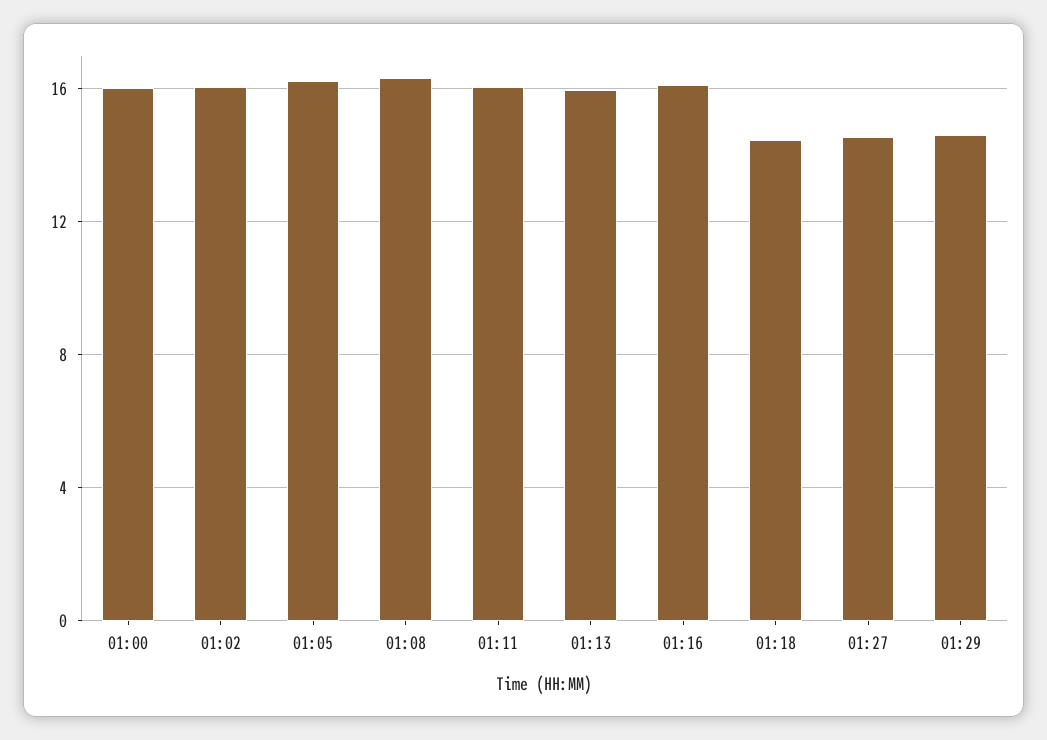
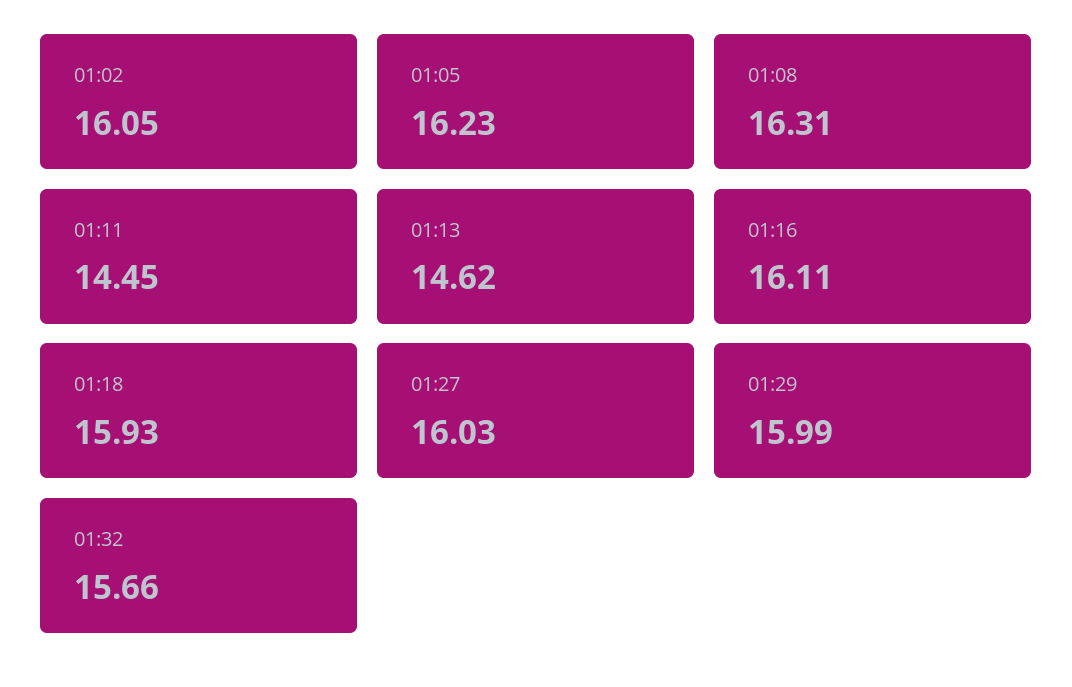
01:00: 16 -> none
01:11: 16 -> 14.45
01:13: 16 -> 14.62
01:18: 14.5 -> 15.93
01:27: 14.5 -> 16.03
01:29: 14.5 -> 15.99
01:32: none -> 15.66

